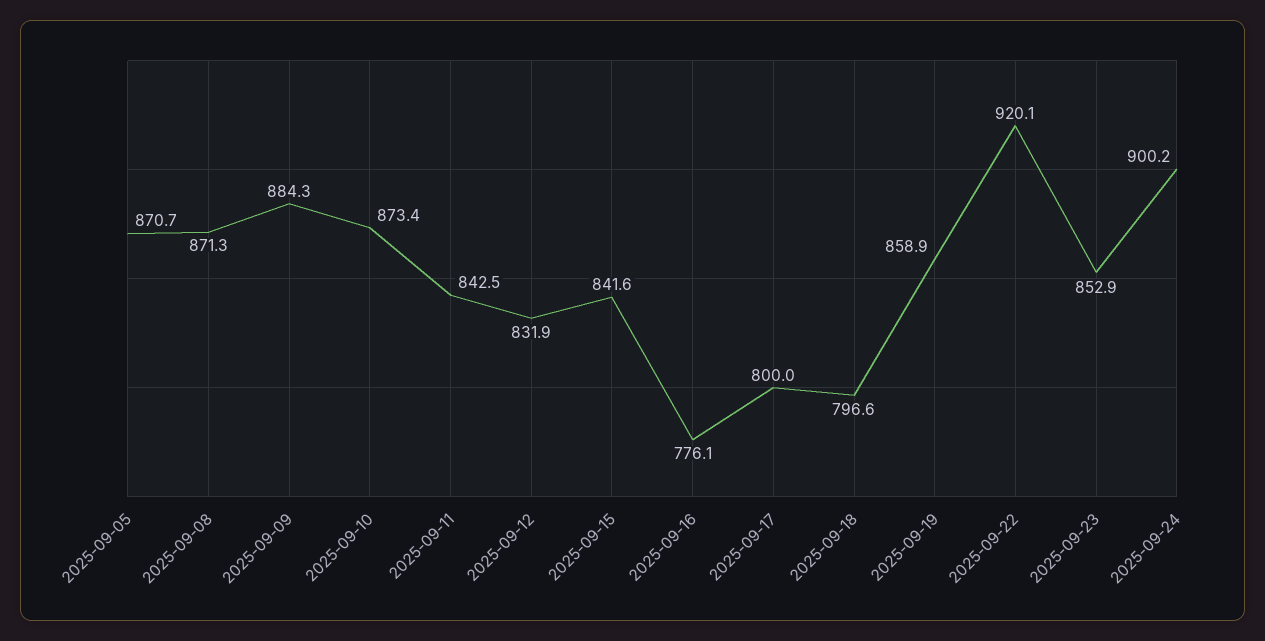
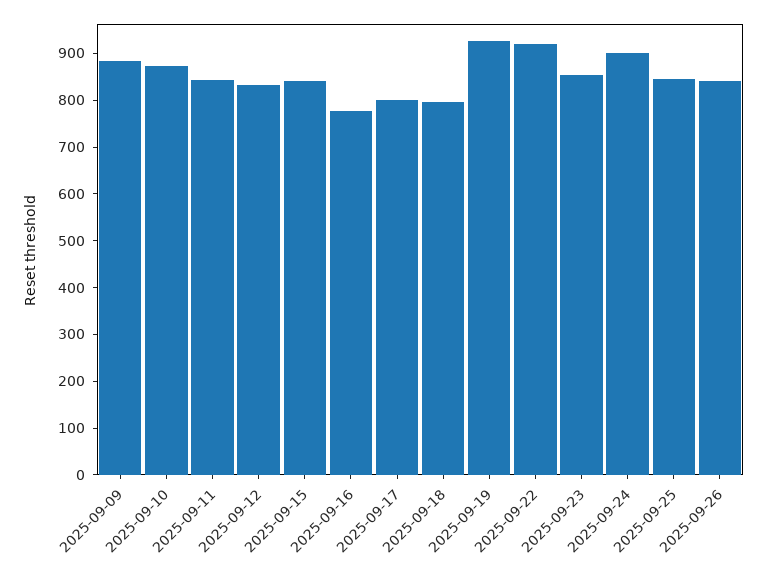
2025-09-05: 870.7 -> none
2025-09-08: 871.3 -> none
2025-09-19: 858.9 -> 920
2025-09-25: none -> 840
2025-09-26: none -> 840

